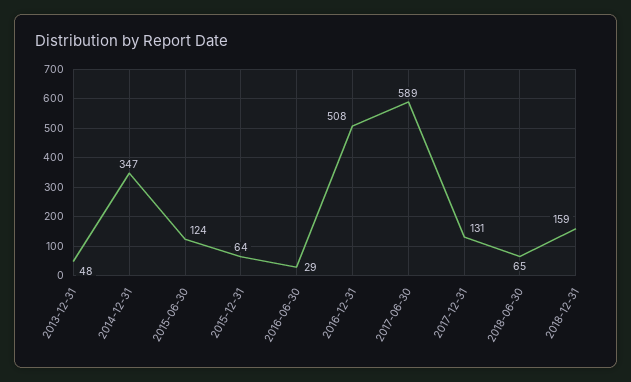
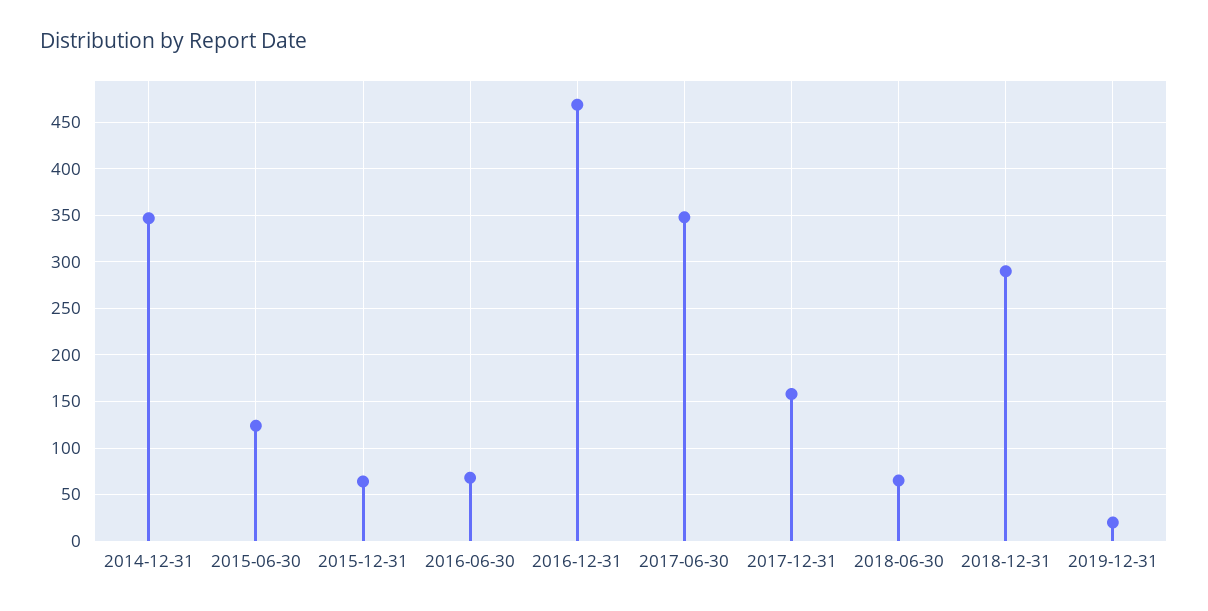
2013-12-31: 48 -> none
2016-06-30: 29 -> 70
2016-12-31: 508 -> 470
2017-06-30: 589 -> 350
2017-12-31: 131 -> 160
2018-12-31: 159 -> 290
2019-12-31: none -> 20

